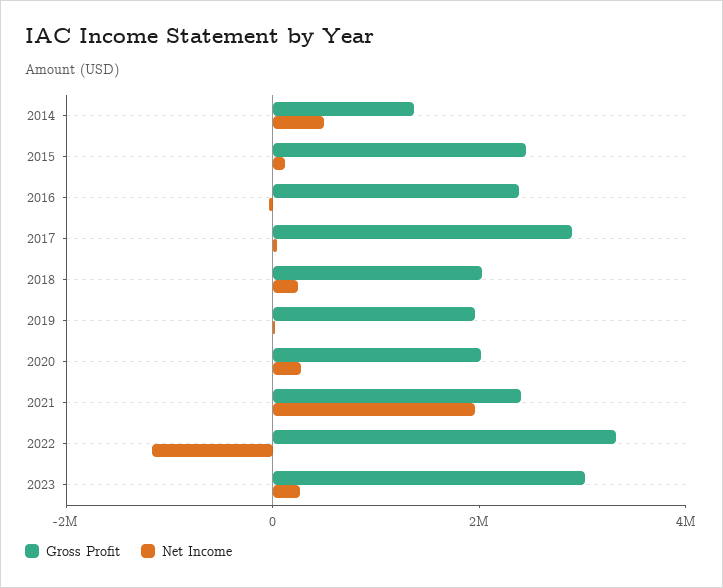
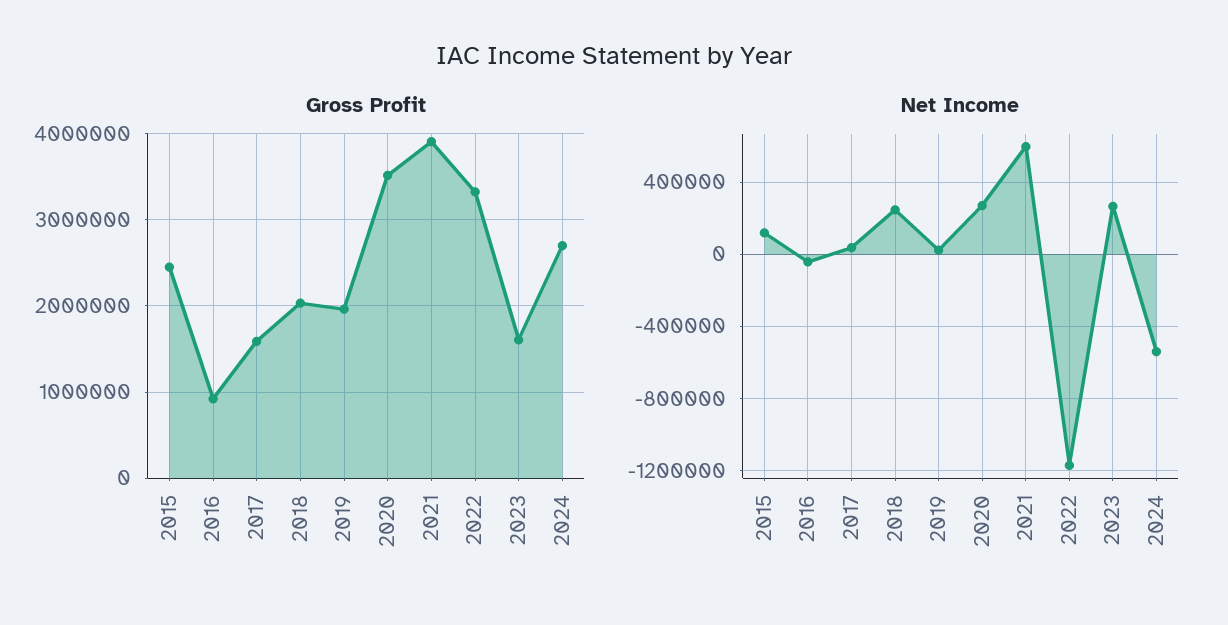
Gross Profit, 2014: 1500000 -> none
Net Income, 2014: 500000 -> none
Gross Profit, 2016: 2500000 -> 900000
Gross Profit, 2017: 3000000 -> 1600000
Gross Profit, 2020: 2000000 -> 3500000
Gross Profit, 2021: 2500000 -> 3900000
Net Income, 2021: 2000000 -> 600000
Gross Profit, 2023: 3000000 -> 1600000
Gross Profit, 2024: none -> 2700000
Net Income, 2024: none -> -550000

